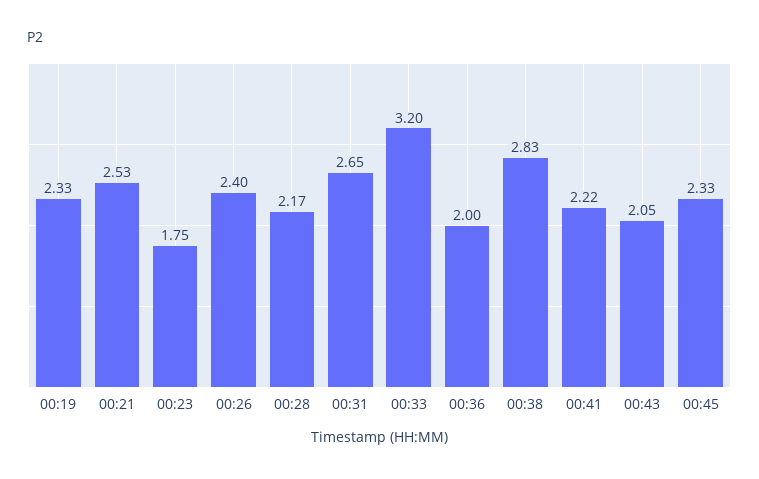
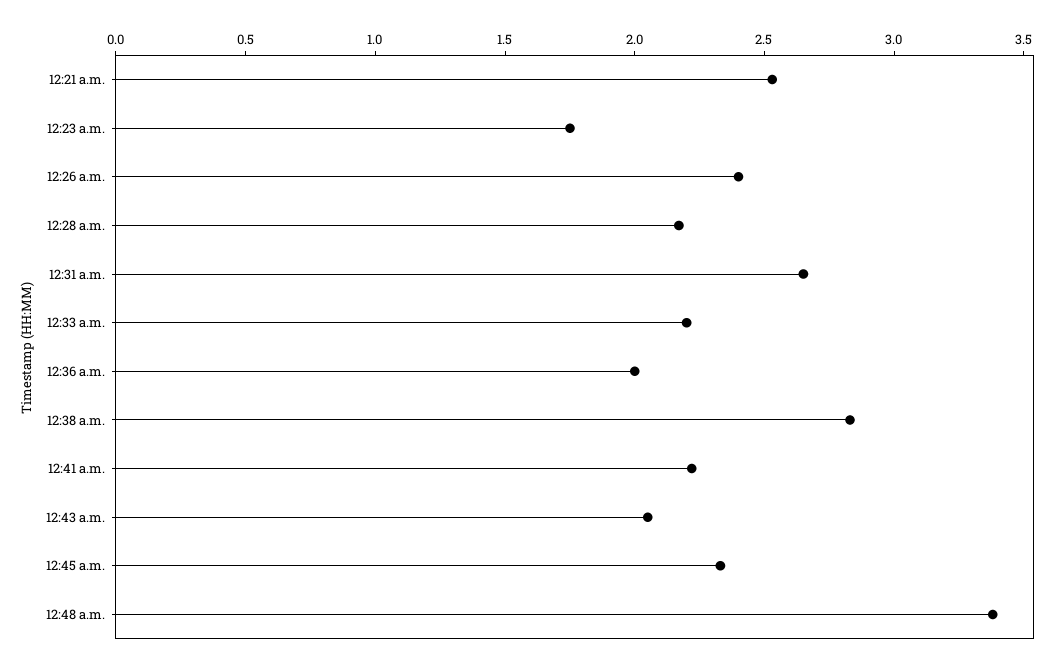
00:19: 2.33 -> none
00:33: 3.2 -> 2.2
12:48 a.m.: none -> 3.4

